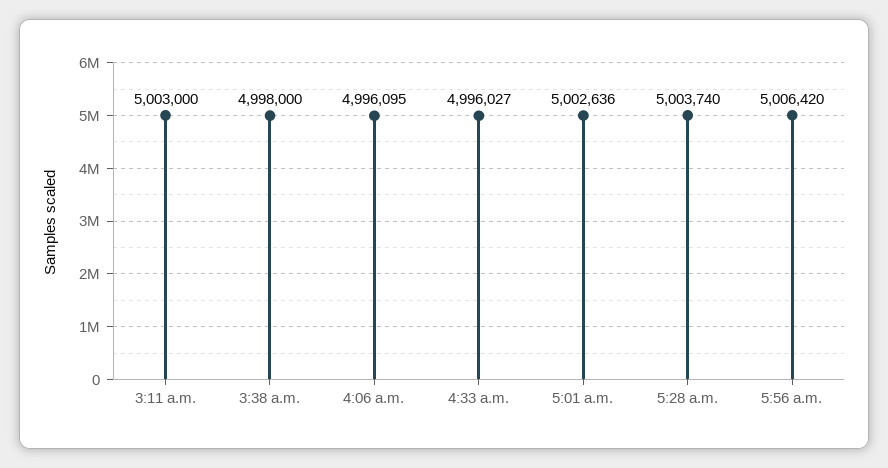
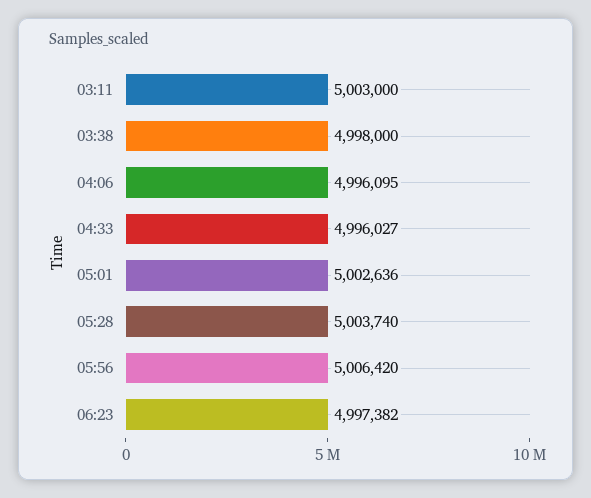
06:23: none -> 4997382

